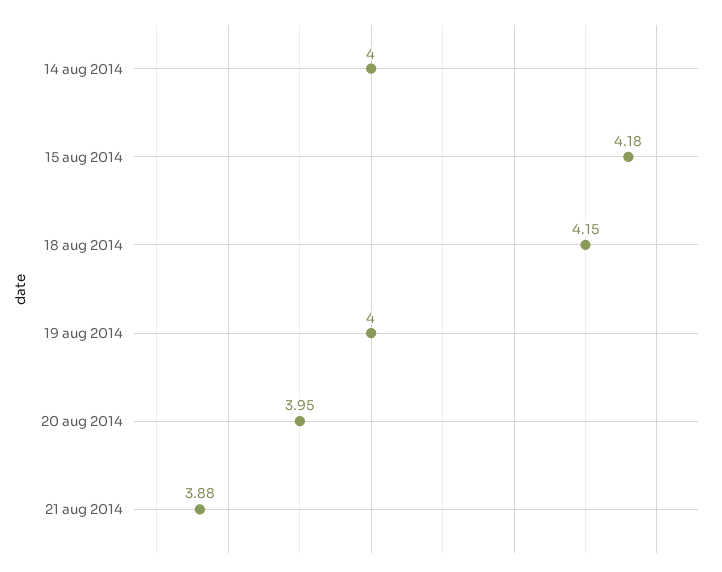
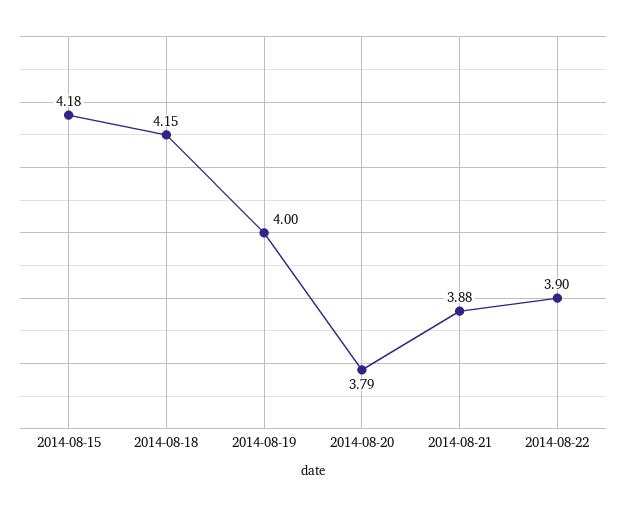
14 aug 2014: 4 -> none
20 aug 2014: 3.95 -> 3.79
2014-08-22: none -> 3.9

